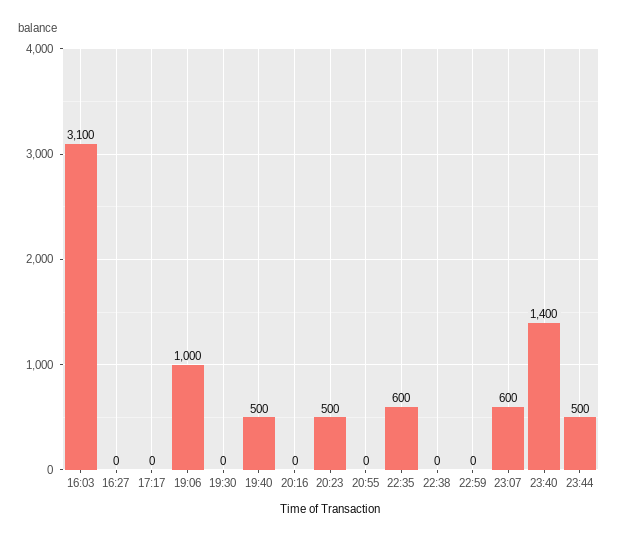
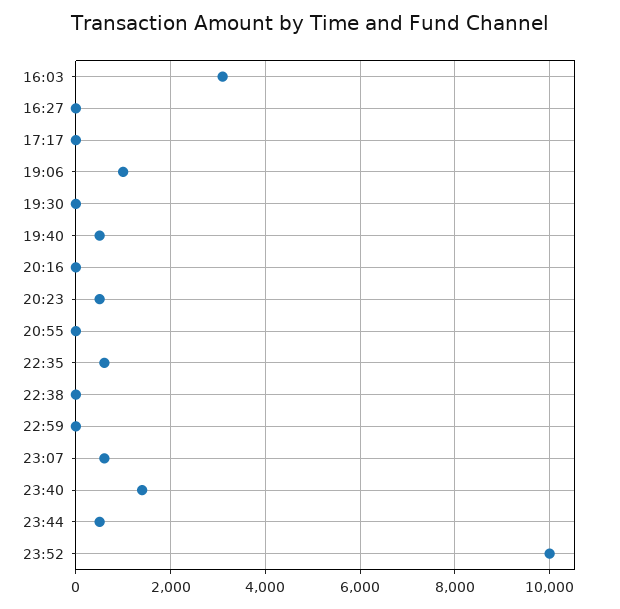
23:52: none -> 10000

